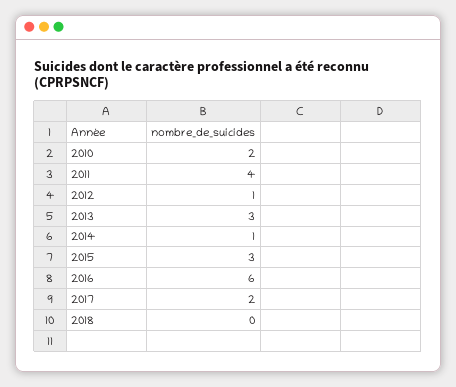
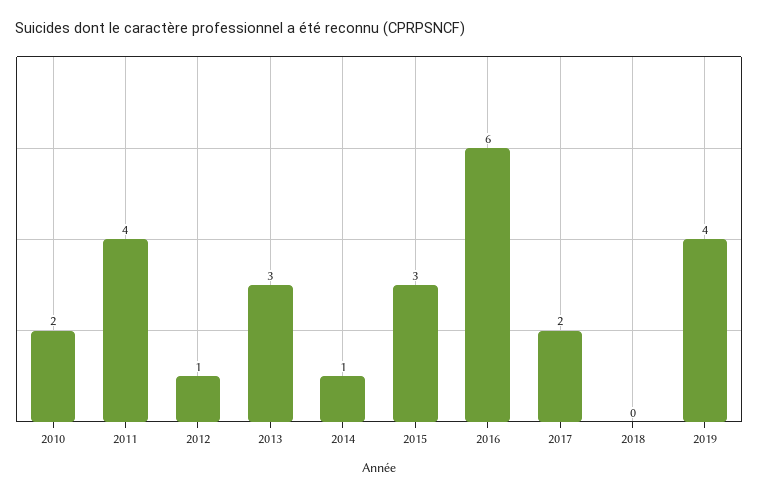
2019: none -> 4

